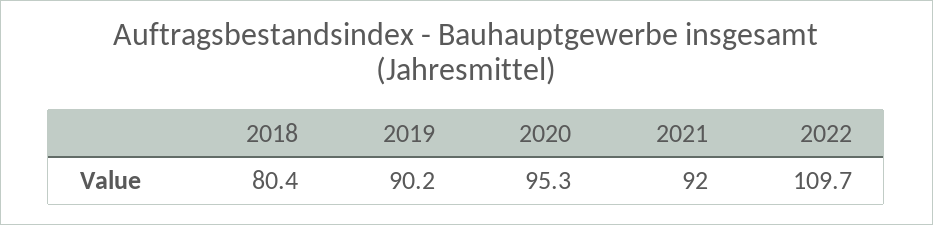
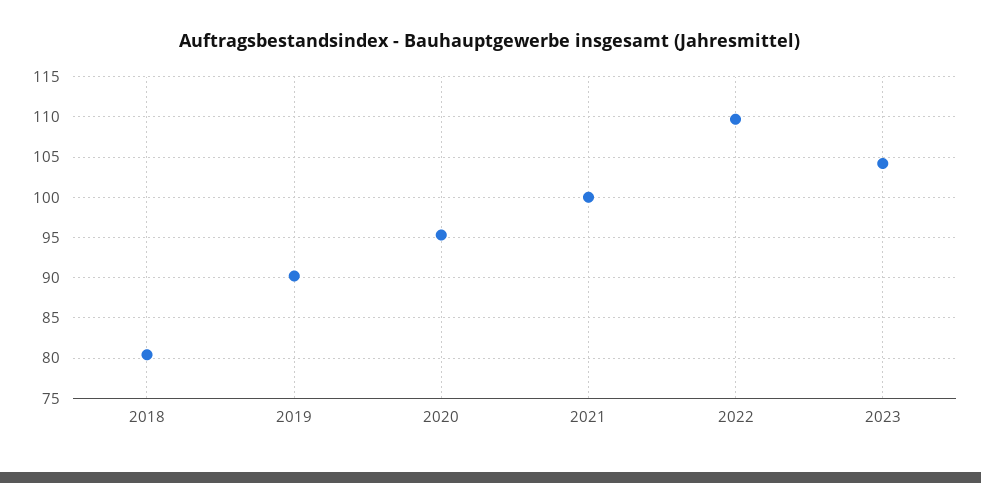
2021: 92 -> 100
2023: none -> 104

